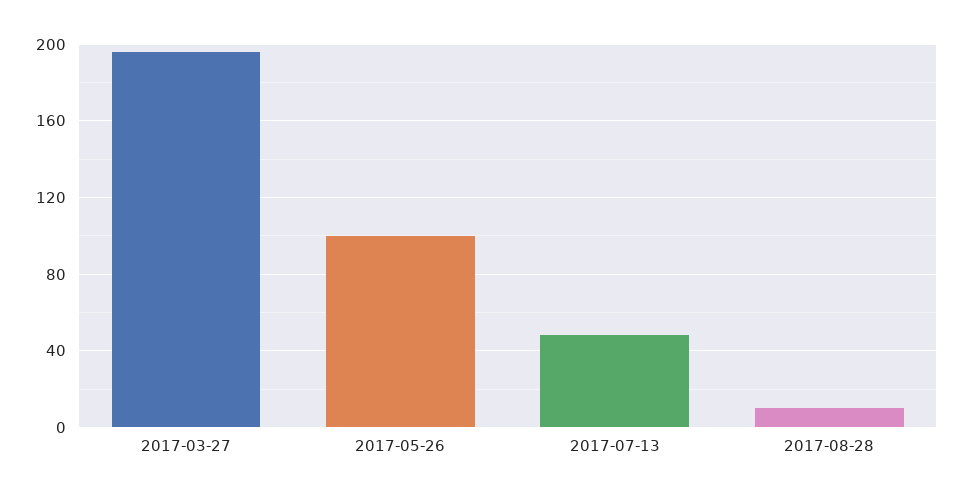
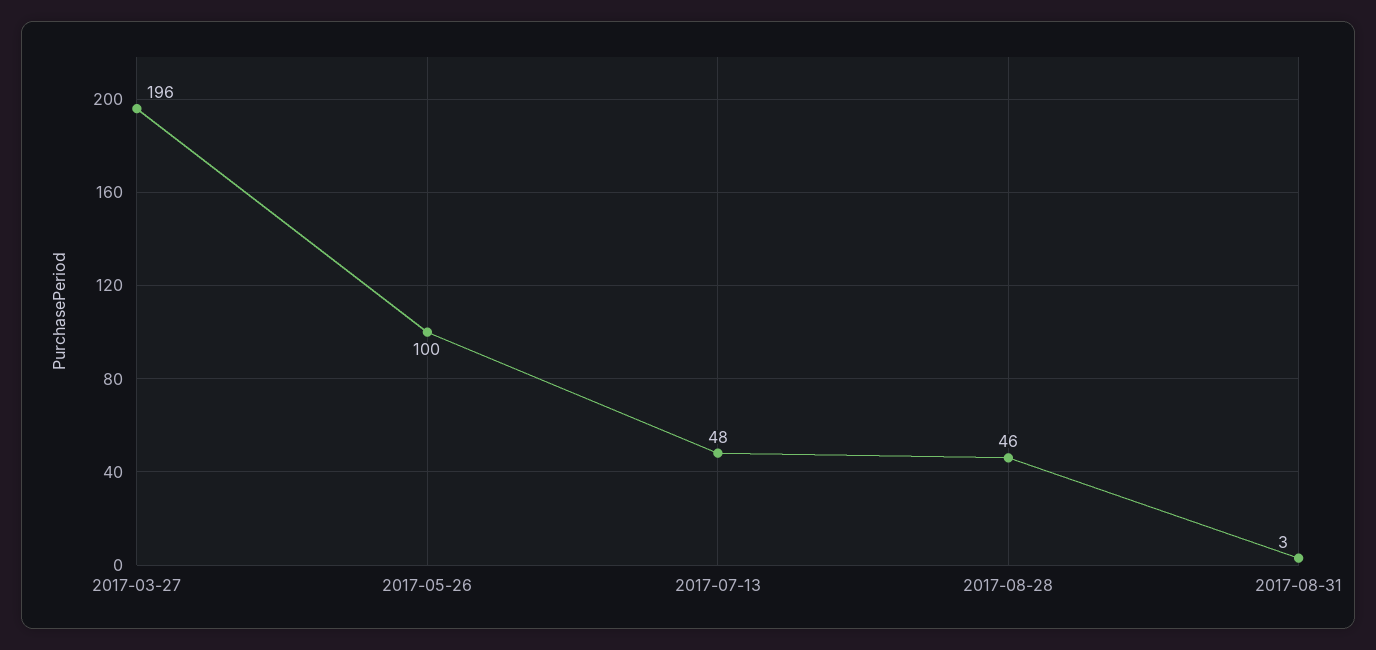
2017-08-28: 10 -> 46
2017-08-31: none -> 3

